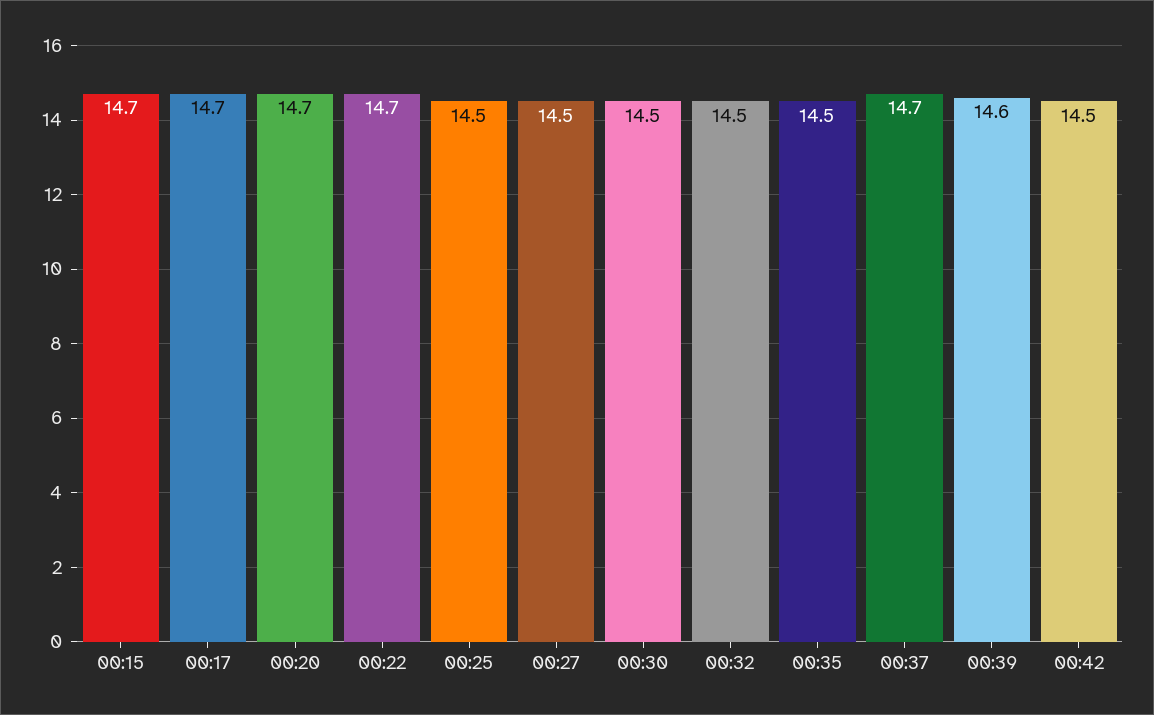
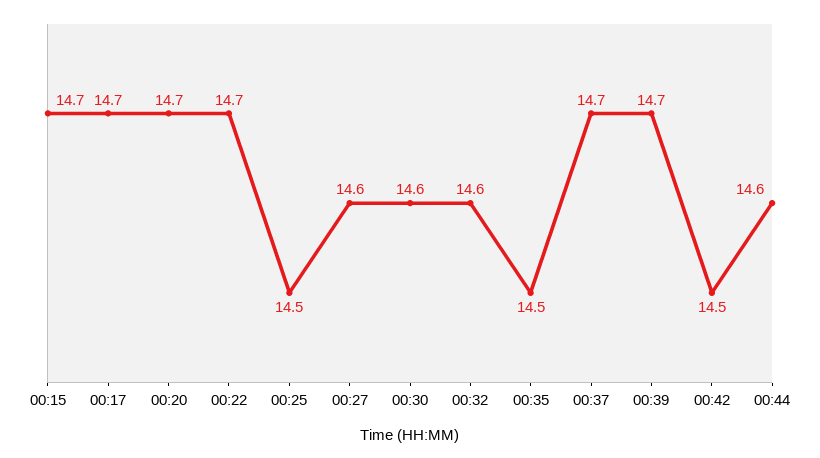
00:27: 14.5 -> 14.6
00:30: 14.5 -> 14.6
00:32: 14.5 -> 14.6
00:39: 14.6 -> 14.7
00:44: none -> 14.6

